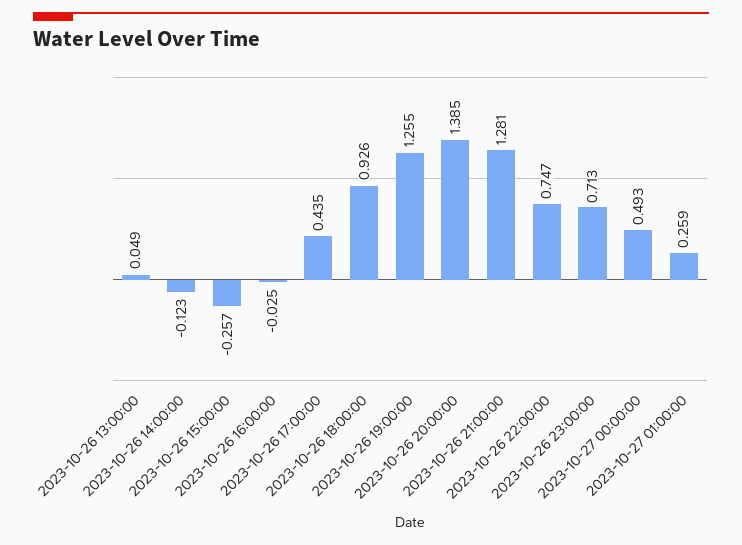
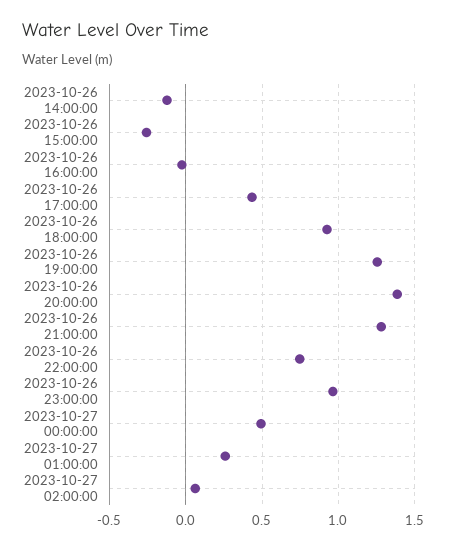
2023-10-26 13:00:00: 0.049 -> none
2023-10-26 23:00:00: 0.713 -> 0.95
2023-10-27 02:00:00: none -> 0.05

